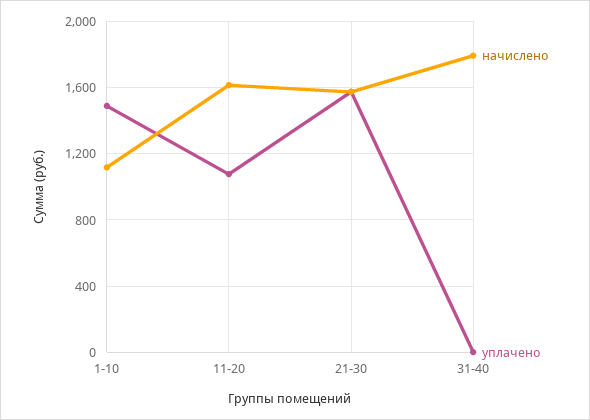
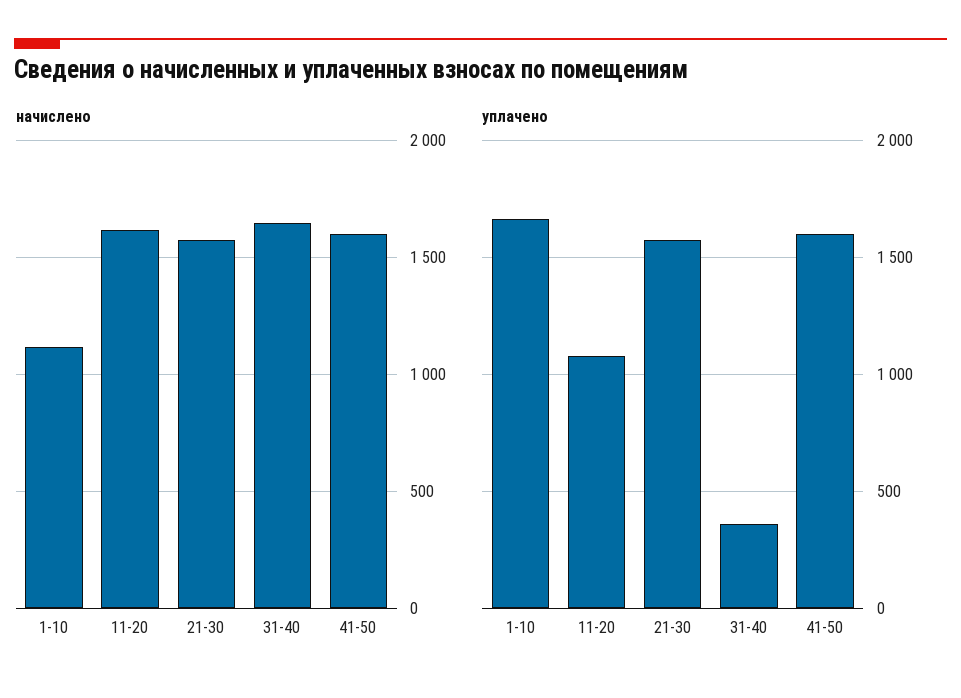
уплачено, 1-10: 1500 -> 1650
начислено, 31-40: 1800 -> 1650
уплачено, 31-40: 0 -> 350
начислено, 41-50: none -> 1600
уплачено, 41-50: none -> 1600

